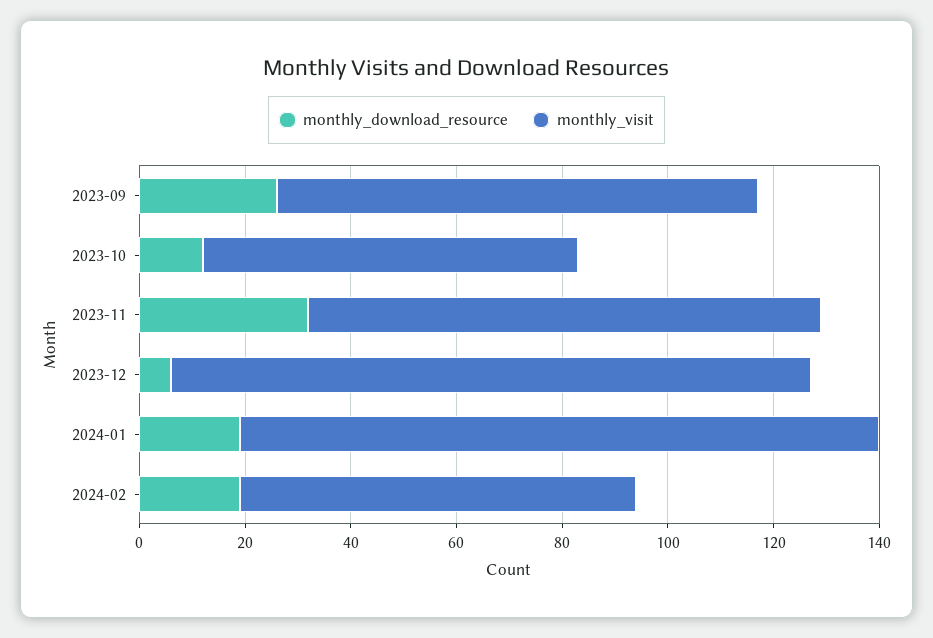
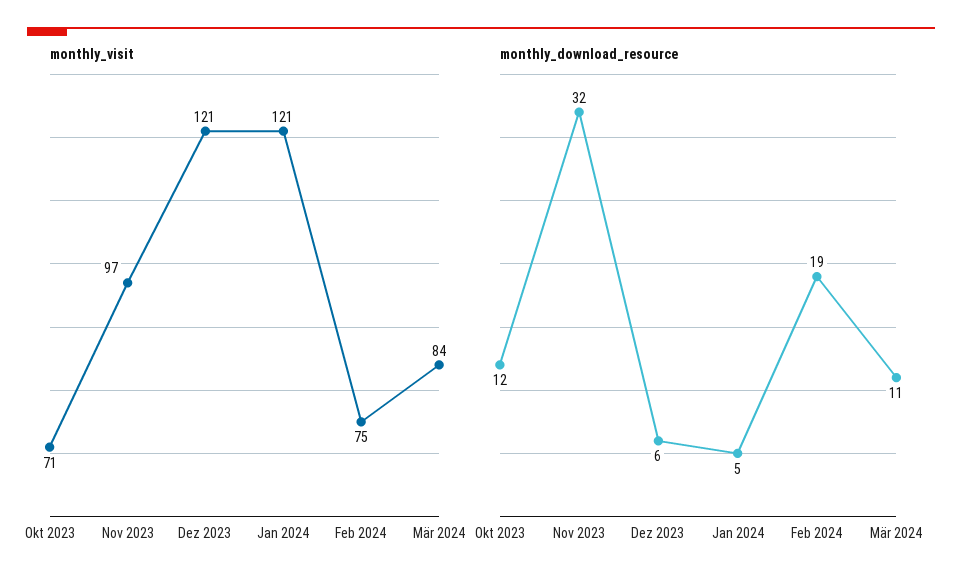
monthly_download_resource, 2023-09: 25 -> none
monthly_visit, 2023-09: 90 -> none
monthly_download_resource, 2024-01: 20 -> 5
monthly_visit, Mär 2024: none -> 84
monthly_download_resource, Mär 2024: none -> 11

